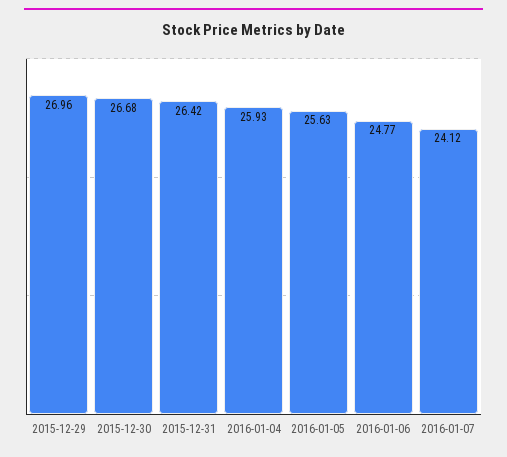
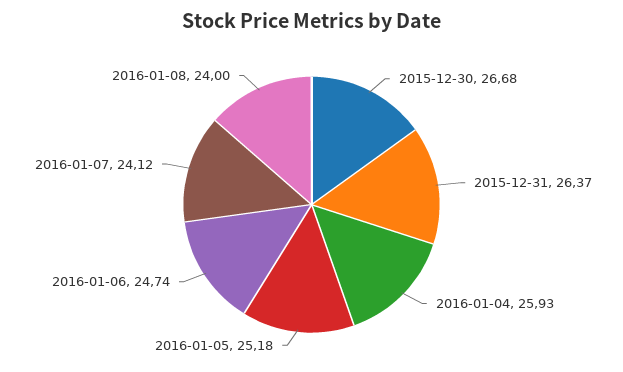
2015-12-29: 26.96 -> none
2015-12-31: 26.42 -> 26.37
2016-01-05: 25.63 -> 25.18
2016-01-06: 24.77 -> 24.74
2016-01-08: none -> 24

